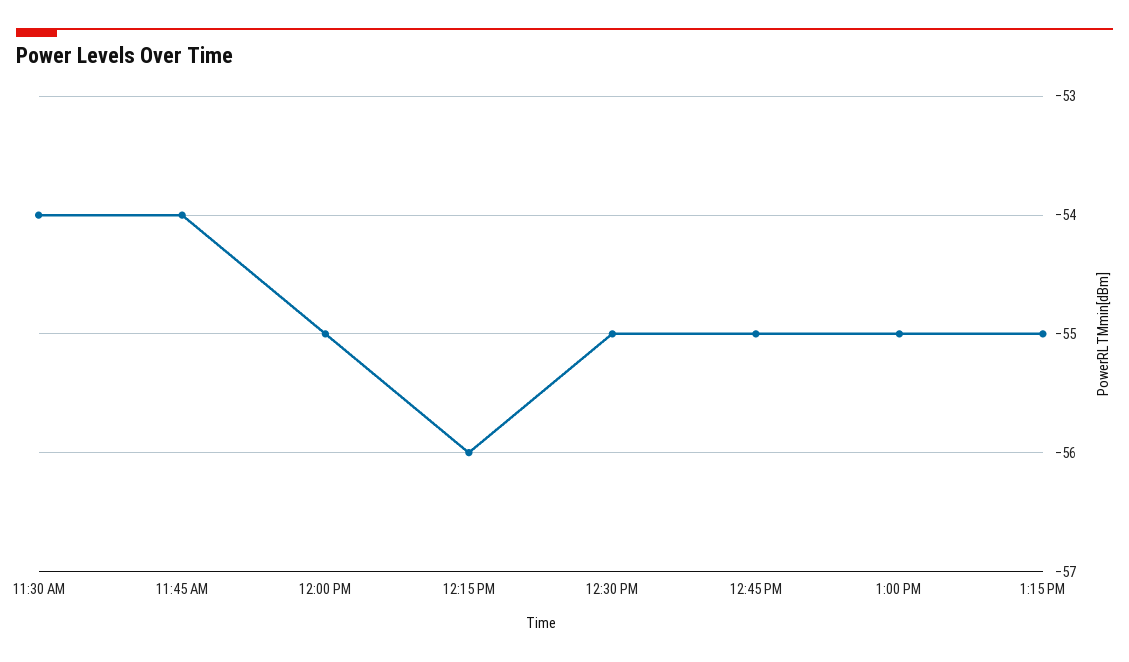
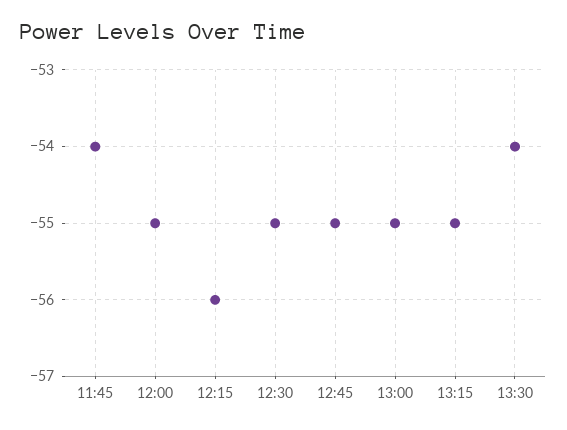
11:30 AM: -54 -> none
13:30: none -> -54

